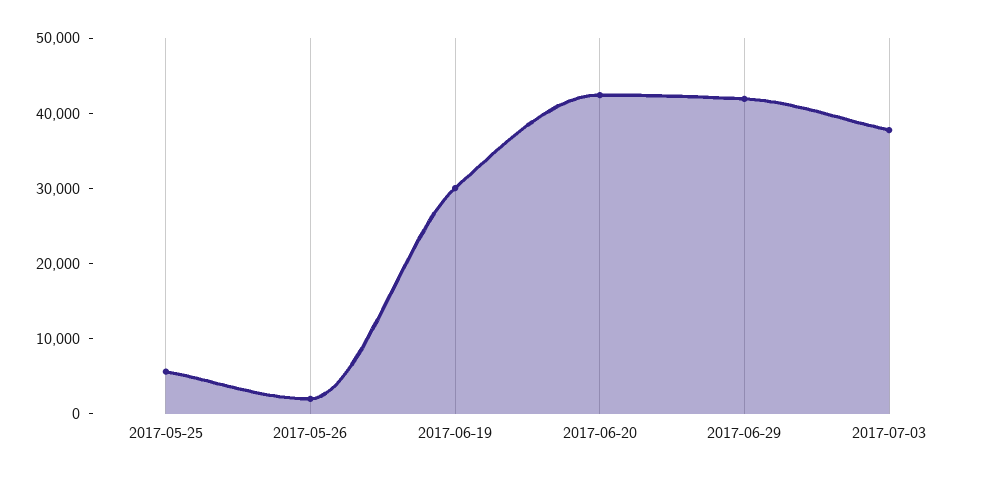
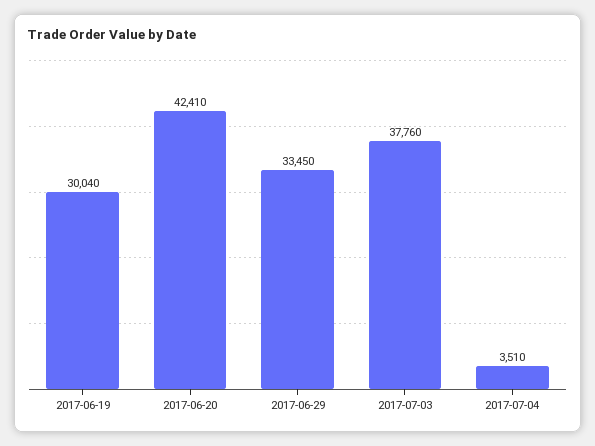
2017-05-25: 6000 -> none
2017-05-26: 2000 -> none
2017-06-29: 42000 -> 33450
2017-07-04: none -> 3510

